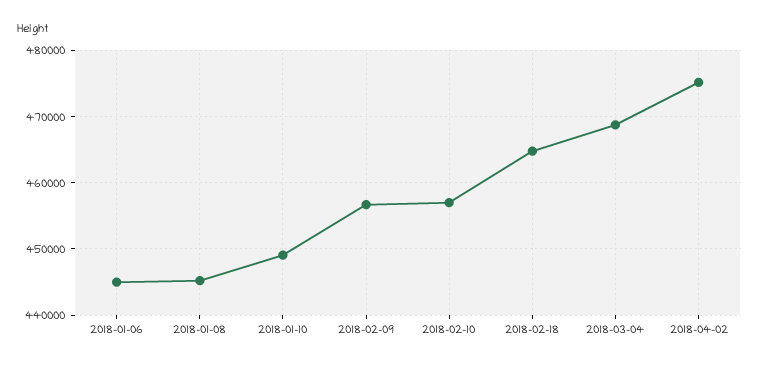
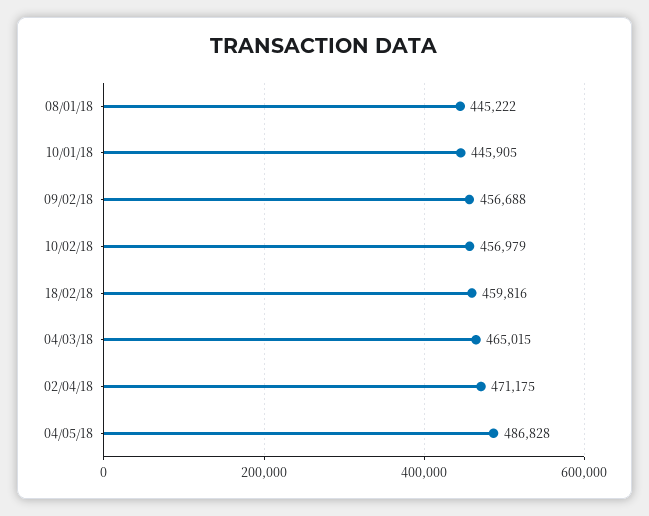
2018-01-06: 445000 -> none
2018-01-10: 449000 -> 445905
2018-02-18: 465000 -> 459816
2018-03-04: 469000 -> 465015
2018-04-02: 475000 -> 471175
04/05/18: none -> 486828

